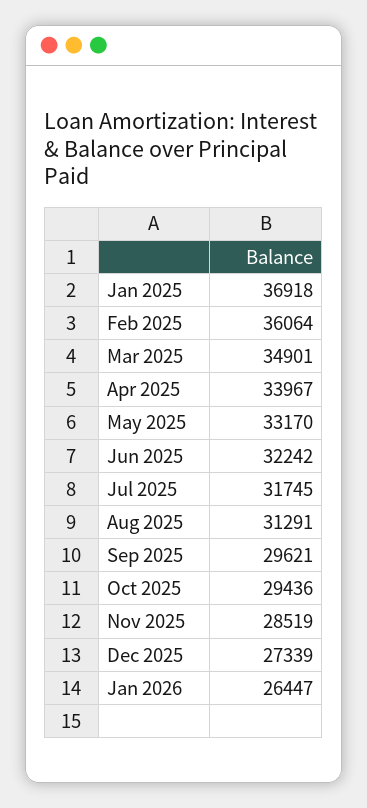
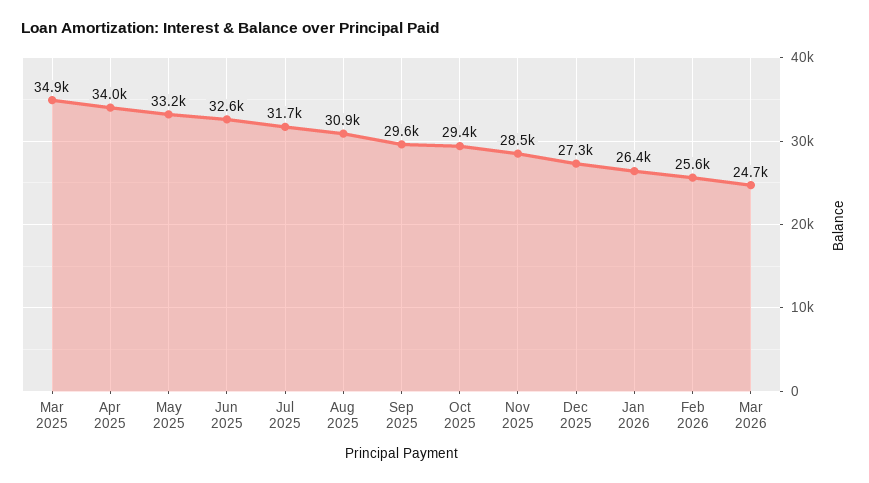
Jan 2025: 36918 -> none
Feb 2025: 36064 -> none
Jun 2025: 32242 -> 32600
Aug 2025: 31291 -> 30900
Feb 2026: none -> 25600
Mar 2026: none -> 24700

